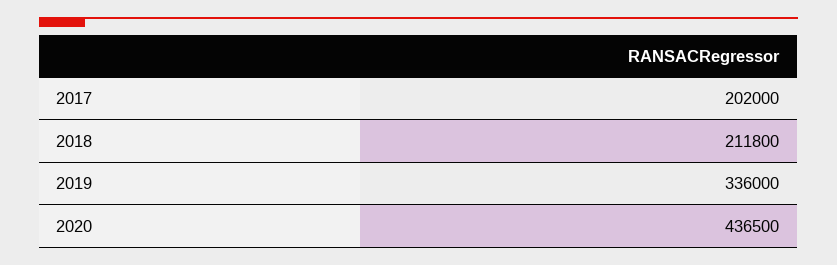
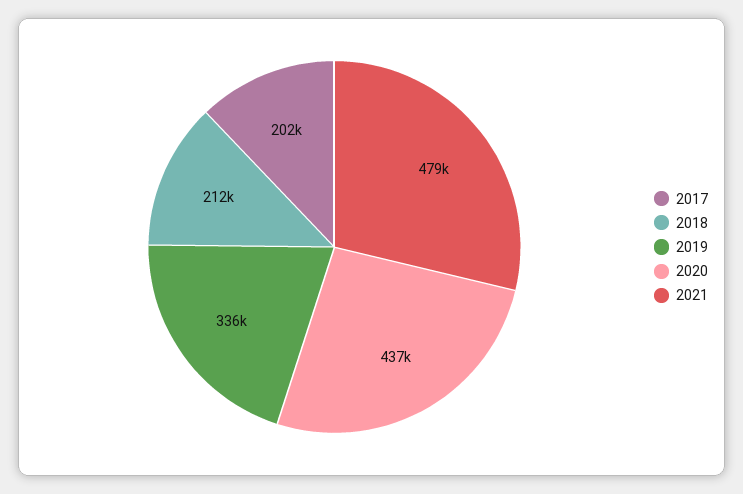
2021: none -> 479000

